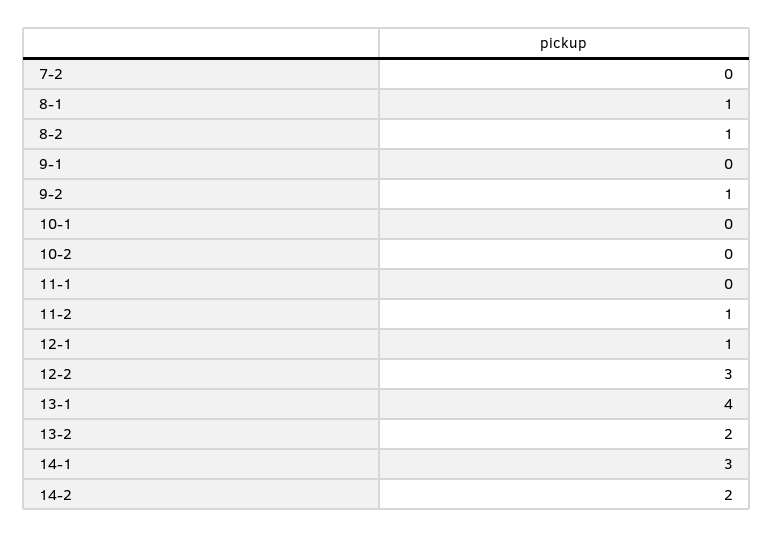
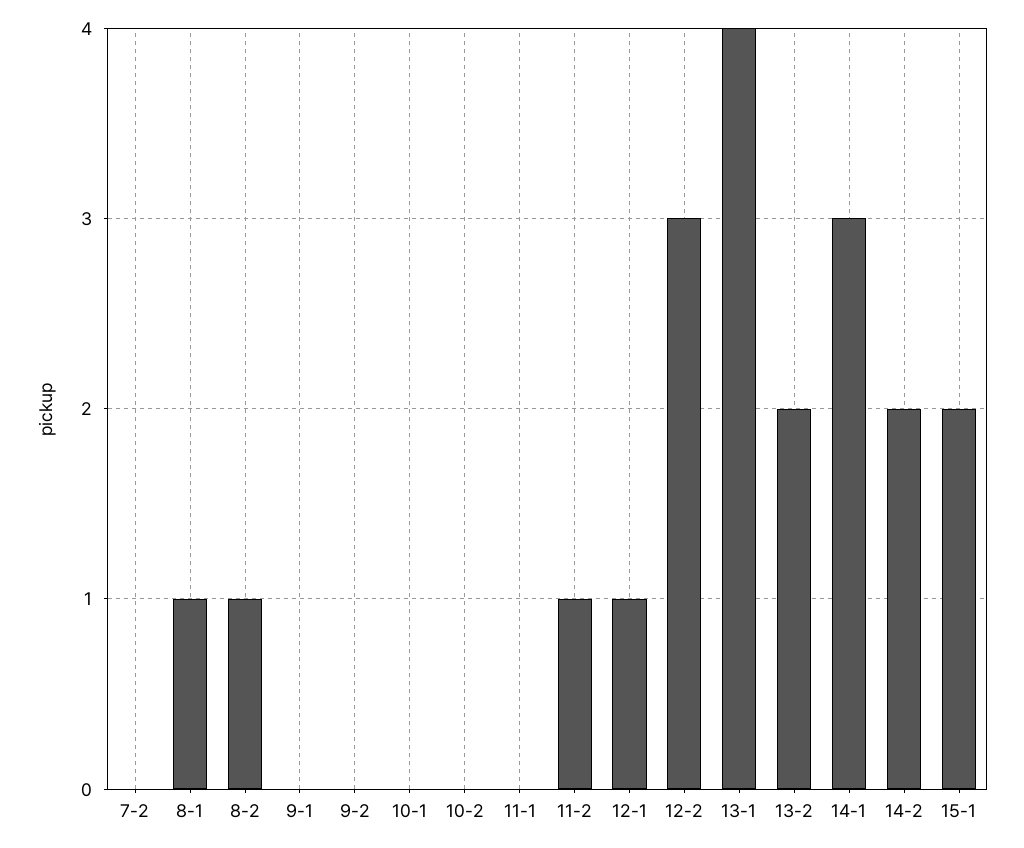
9-2: 1 -> 0
15-1: none -> 2

